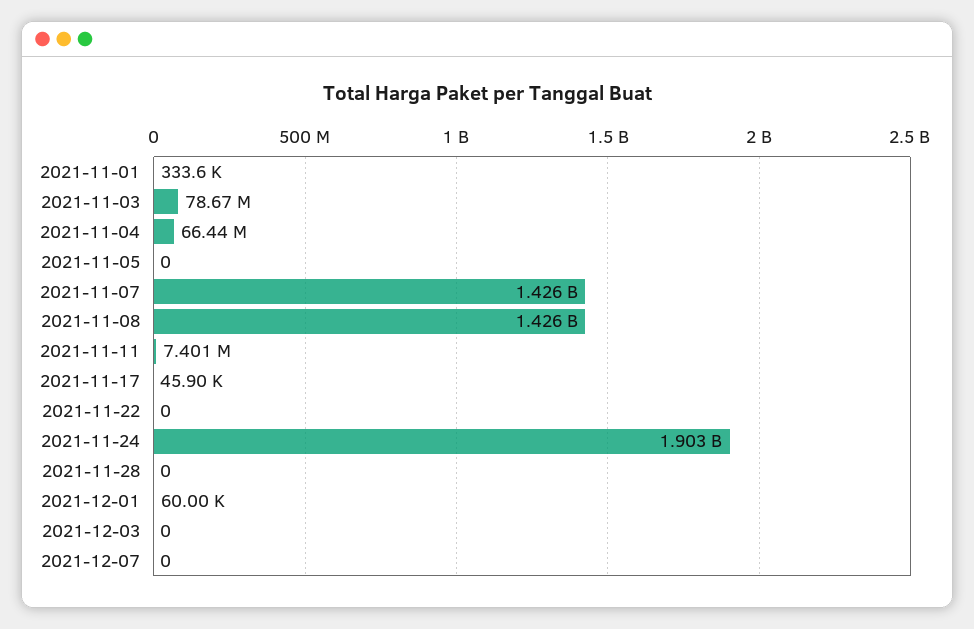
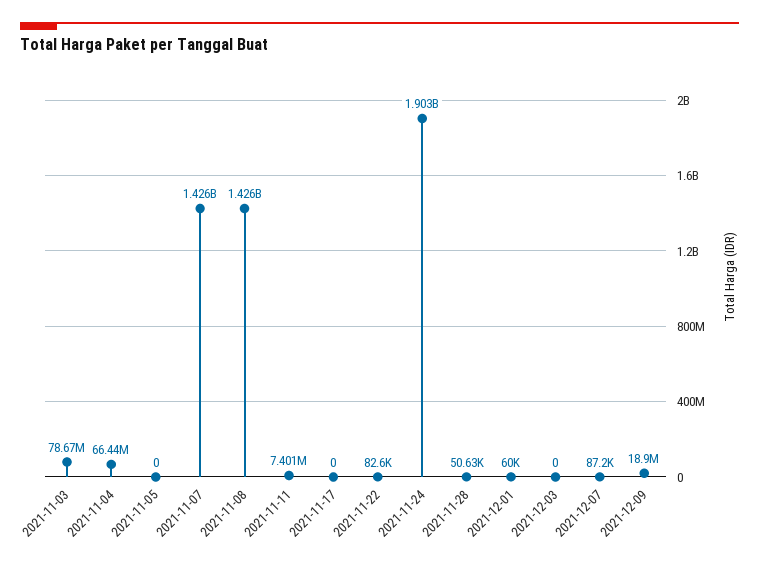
2021-11-01: 333600 -> none
2021-11-17: 45900 -> 0
2021-11-22: 0 -> 82600
2021-11-28: 0 -> 50630
2021-12-07: 0 -> 87200
2021-12-09: none -> 18900000

